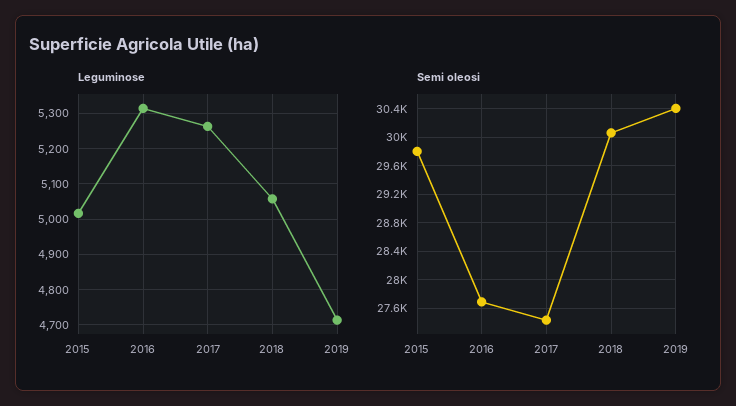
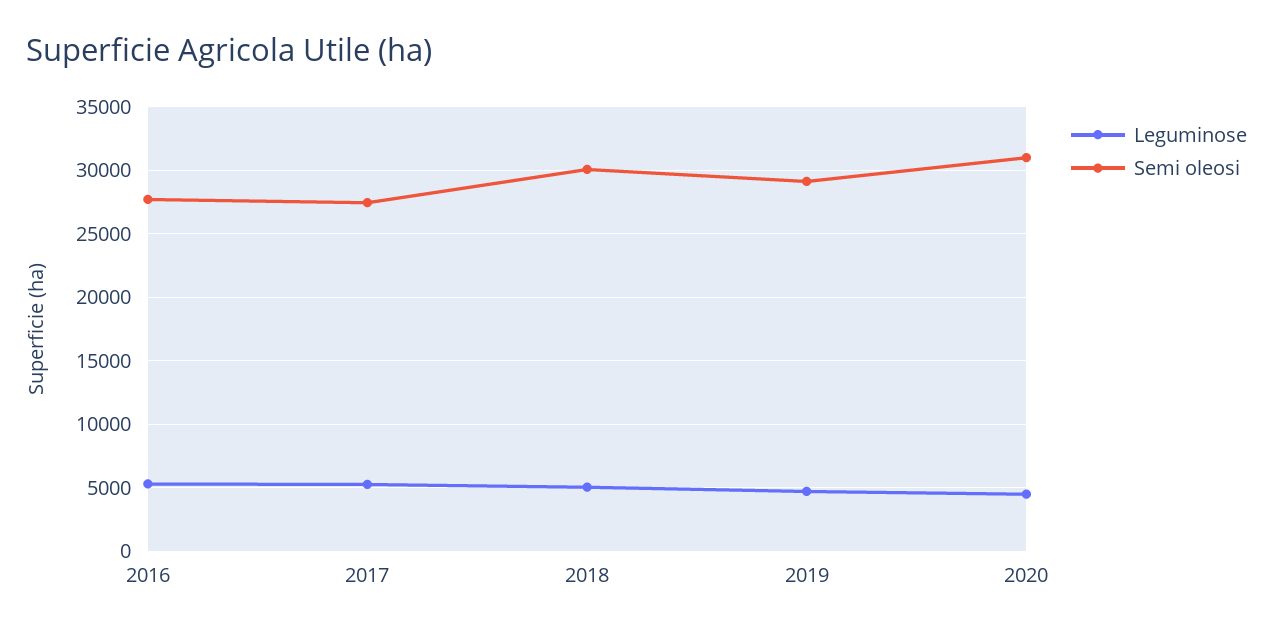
Leguminose, 2015: 5020 -> none
Semi oleosi, 2015: 29800 -> none
Semi oleosi, 2019: 30400 -> 29000
Leguminose, 2020: none -> 4500
Semi oleosi, 2020: none -> 31000

